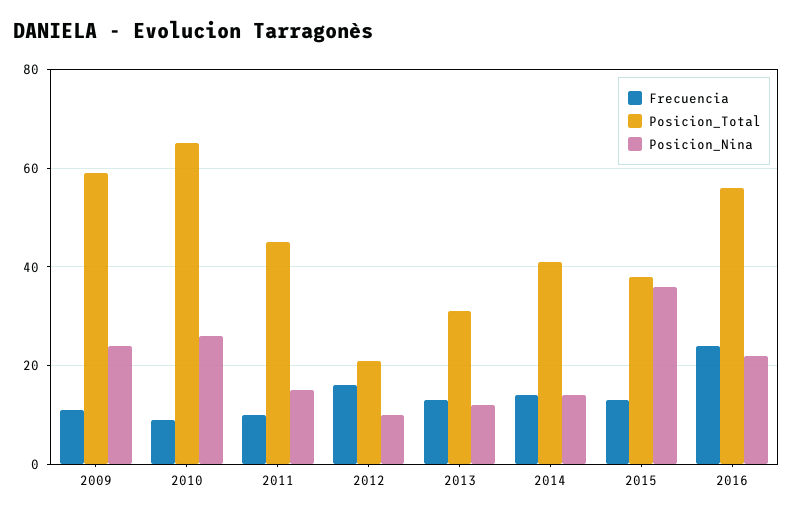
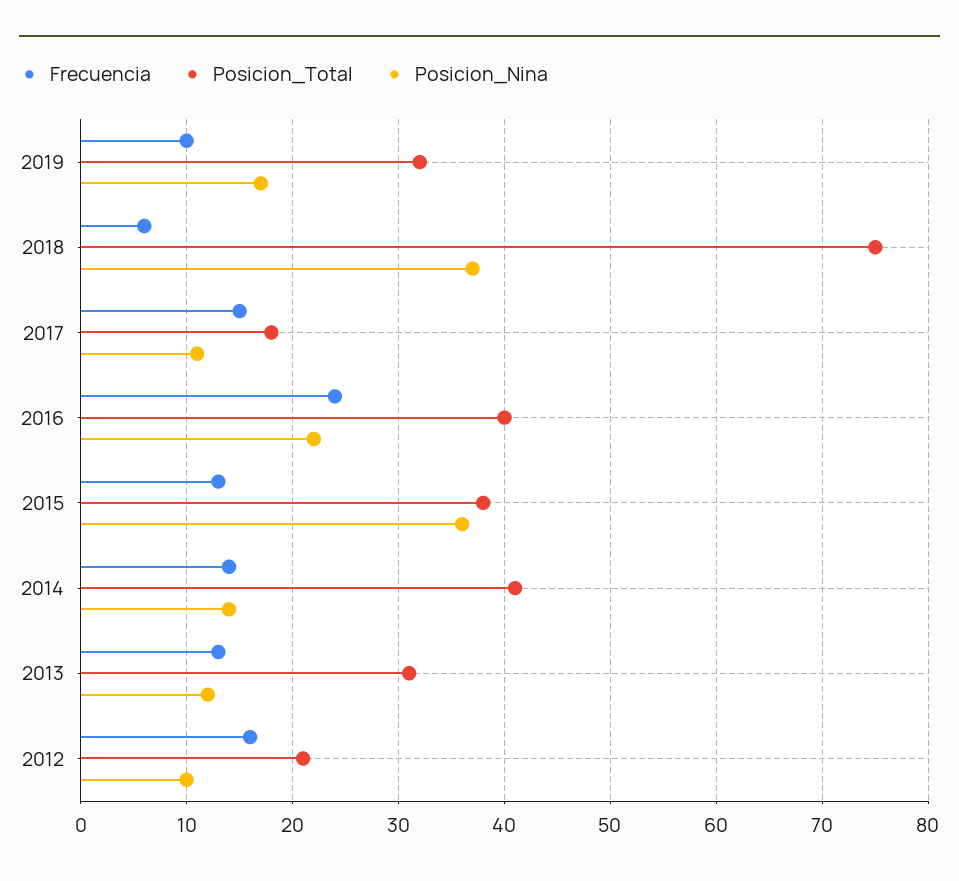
Frecuencia, 2009: 10 -> none
Posicion_Total, 2009: 60 -> none
Posicion_Nina, 2009: 25 -> none
Frecuencia, 2010: 10 -> none
Posicion_Total, 2010: 65 -> none
Posicion_Nina, 2010: 25 -> none
Frecuencia, 2011: 10 -> none
Posicion_Total, 2011: 45 -> none
Posicion_Nina, 2011: 15 -> none
Posicion_Total, 2016: 55 -> 40
Frecuencia, 2019: none -> 10
Posicion_Total, 2019: none -> 32
Posicion_Nina, 2019: none -> 17
Frecuencia, 2018: none -> 6
Posicion_Total, 2018: none -> 75
Posicion_Nina, 2018: none -> 37
Frecuencia, 2017: none -> 15
Posicion_Total, 2017: none -> 18
Posicion_Nina, 2017: none -> 11

